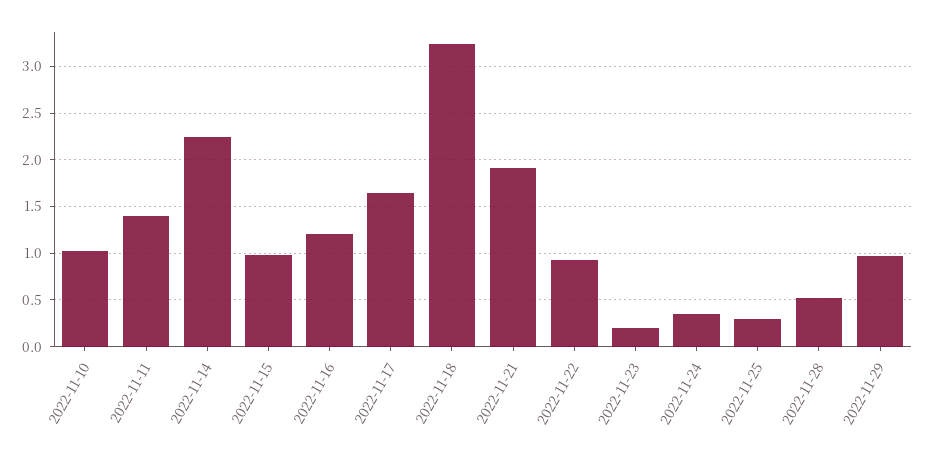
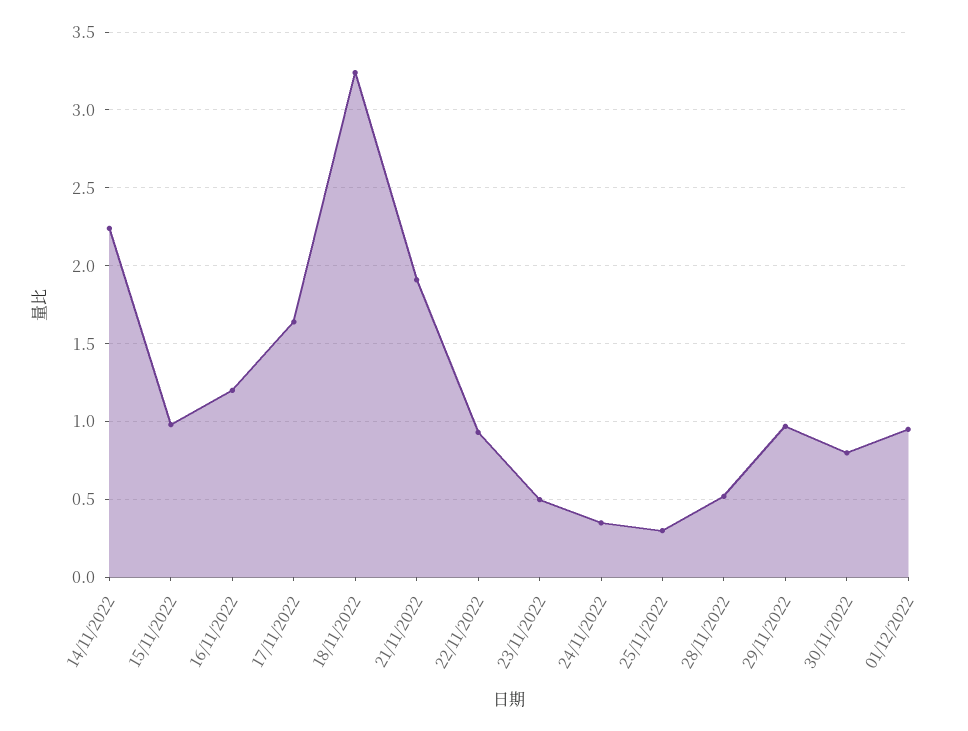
2022-11-10: 1 -> none
2022-11-11: 1.4 -> none
2022-11-23: 0.2 -> 0.5
30/11/2022: none -> 0.8
01/12/2022: none -> 0.95

